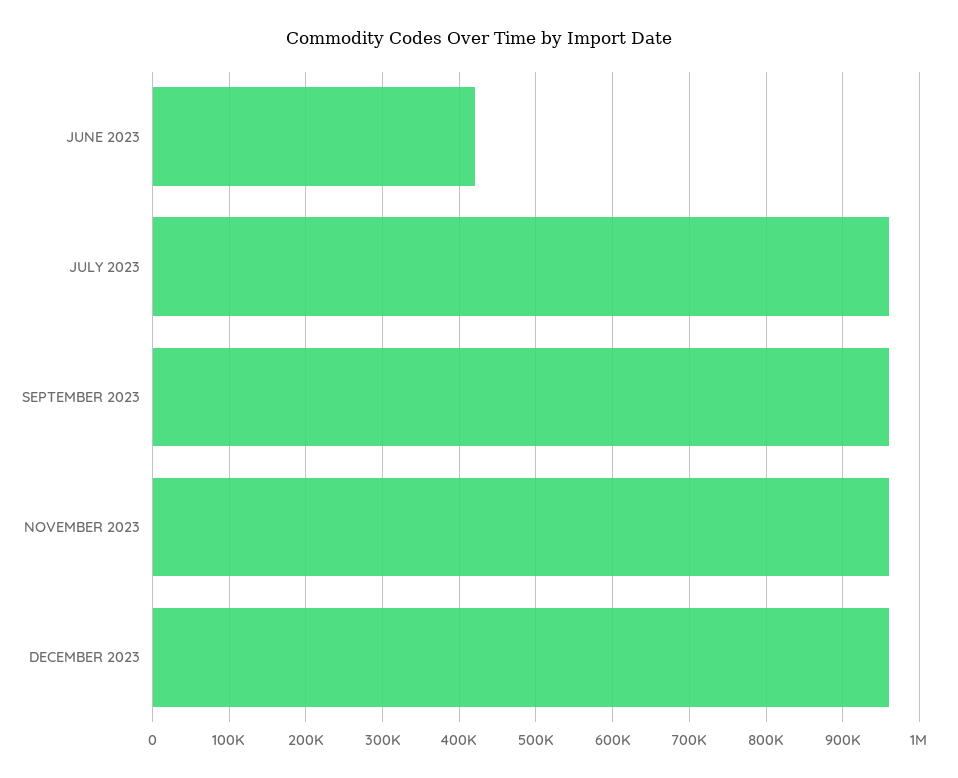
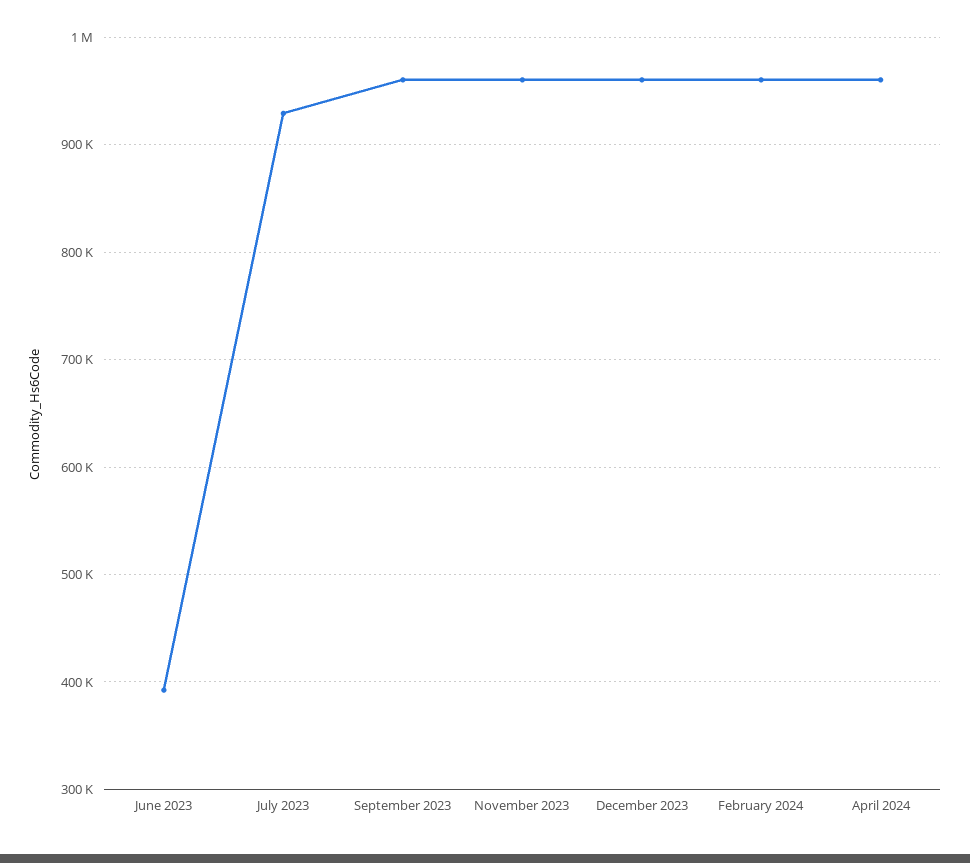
JUNE 2023: 420000 -> 390000
JULY 2023: 960000 -> 930000
February 2024: none -> 960000
April 2024: none -> 960000

